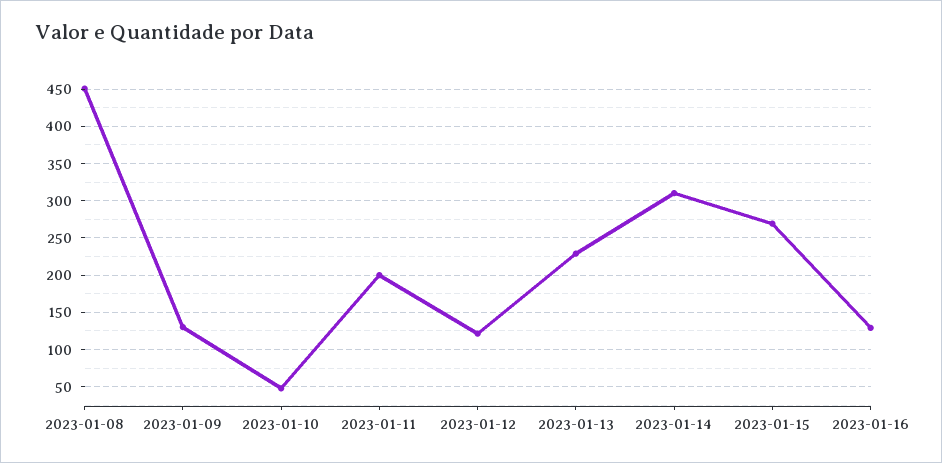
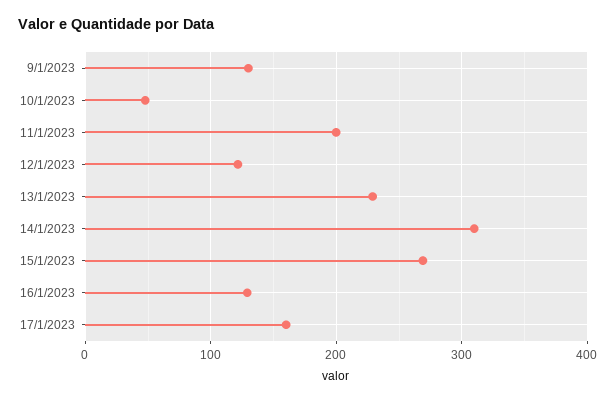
2023-01-08: 450 -> none
17/1/2023: none -> 160

